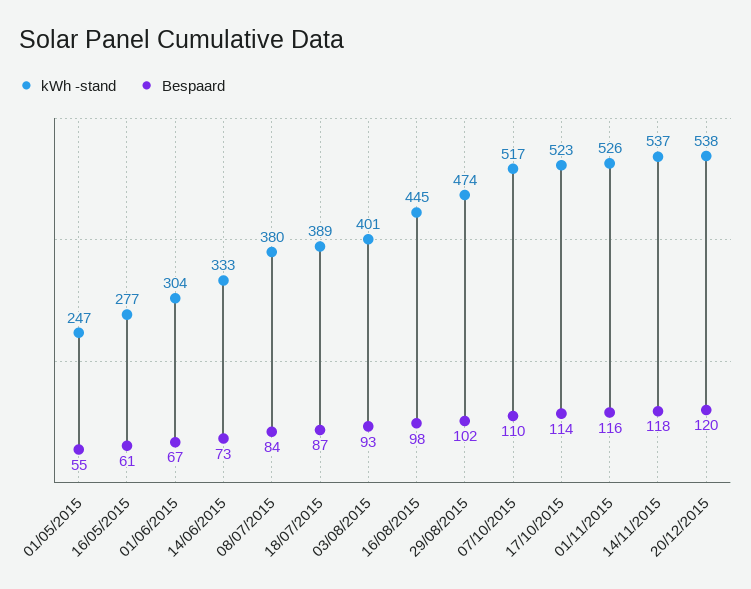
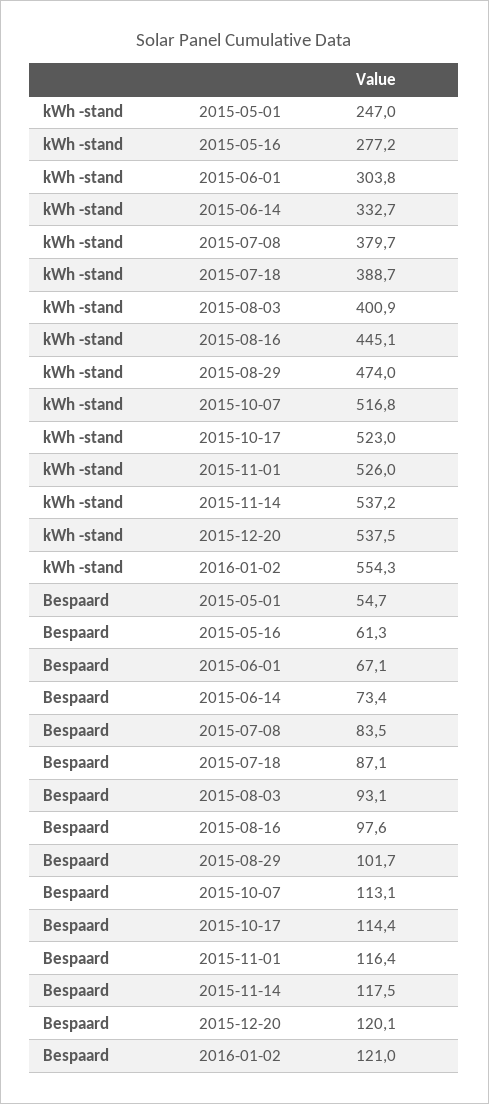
Bespaard, 07/10/2015: 110 -> 113.1
kWh -stand, 2016-01-02: none -> 554.3
Bespaard, 2016-01-02: none -> 121

